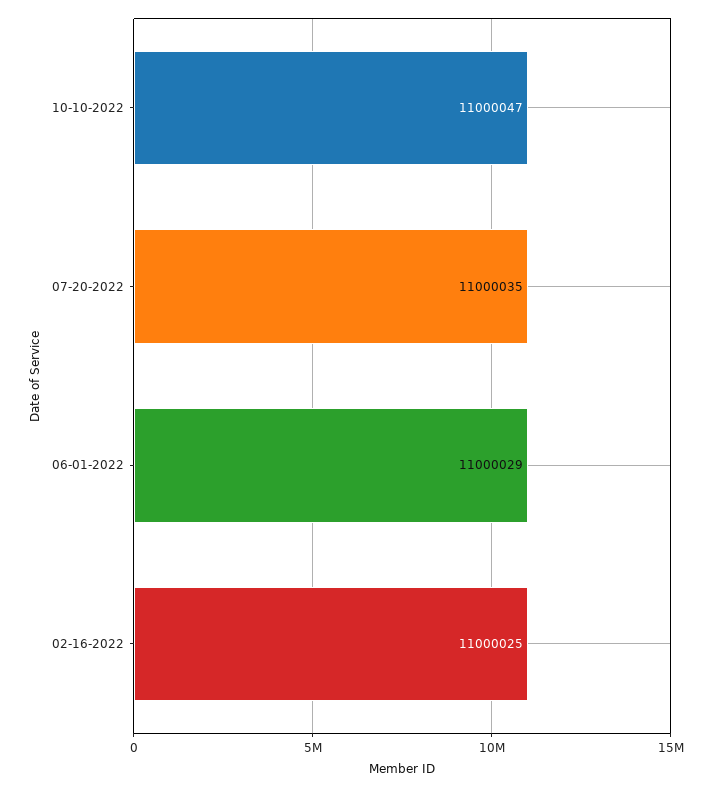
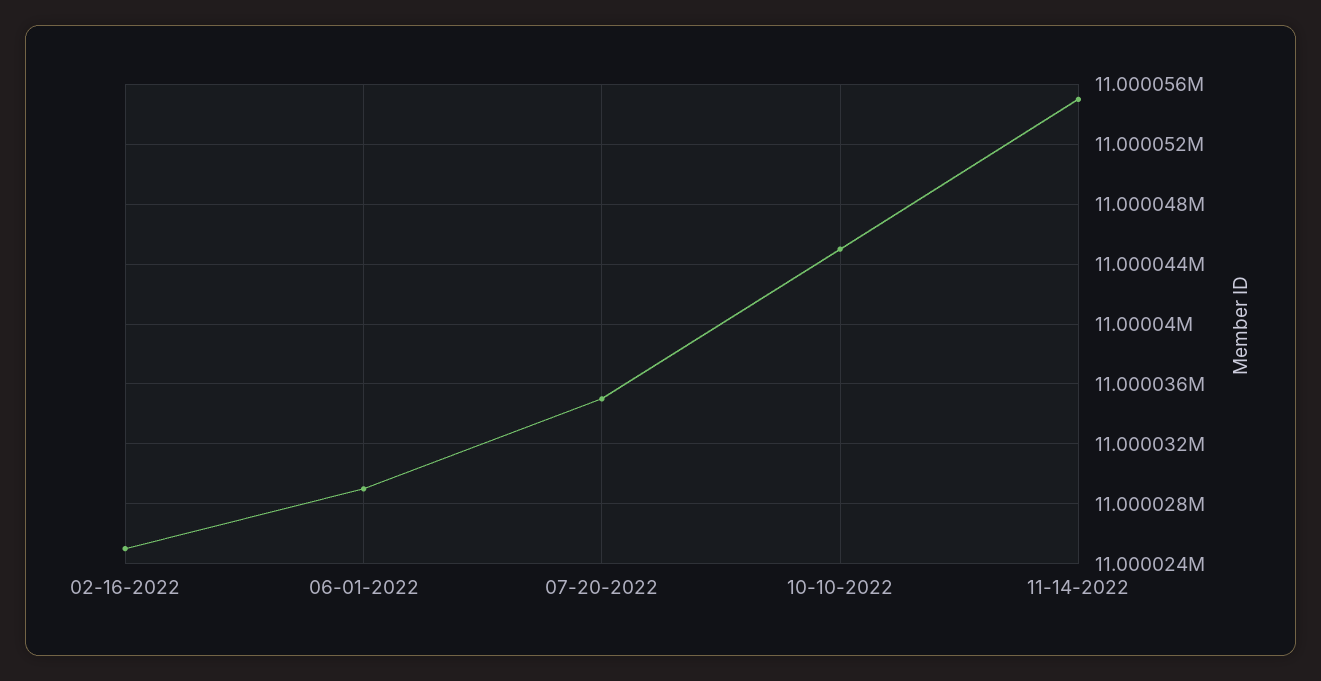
10-10-2022: 11000047 -> 11000045
11-14-2022: none -> 11000055

